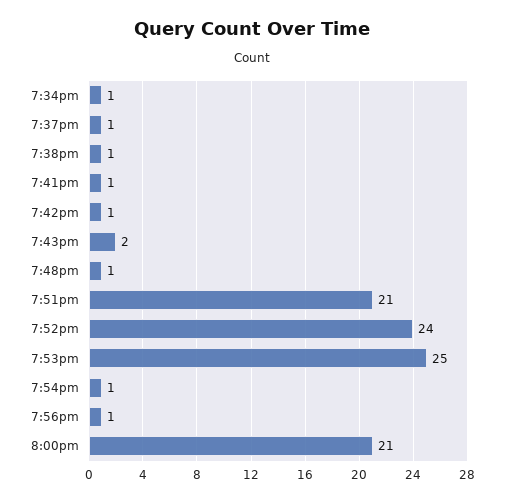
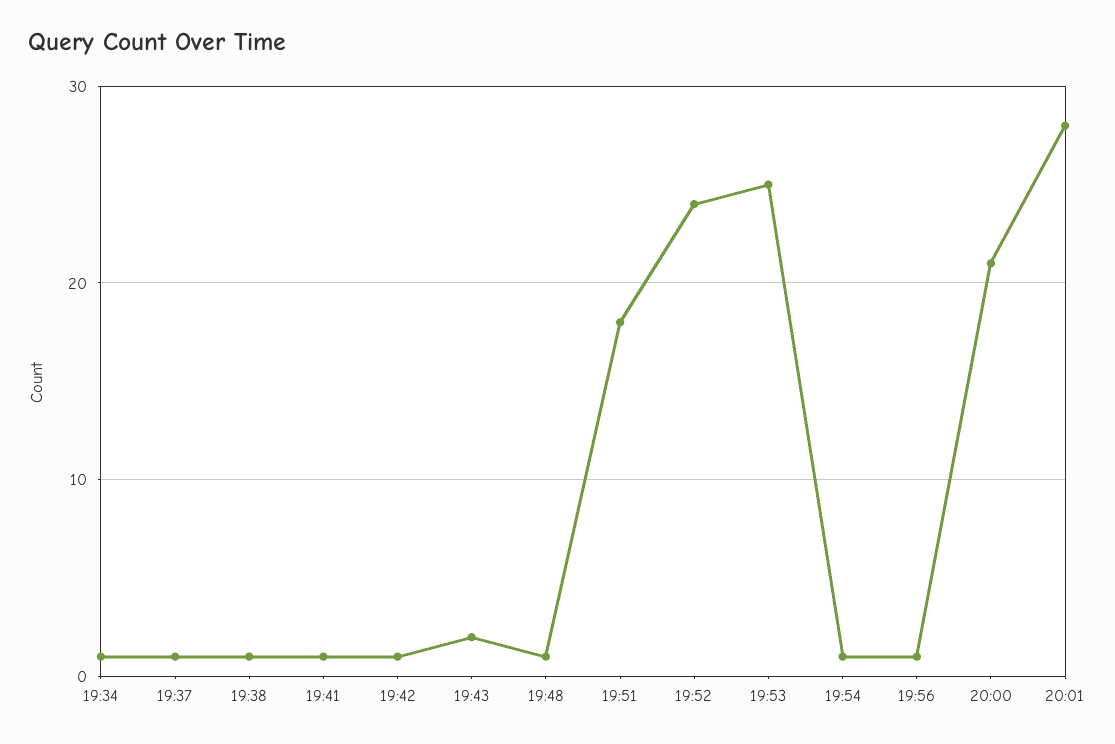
7:51pm: 21 -> 18
20:01: none -> 28

